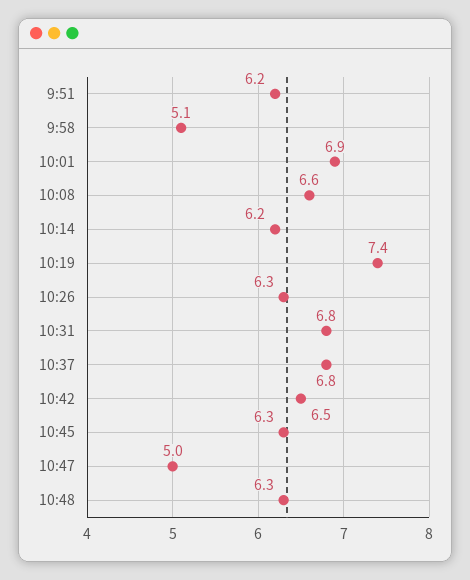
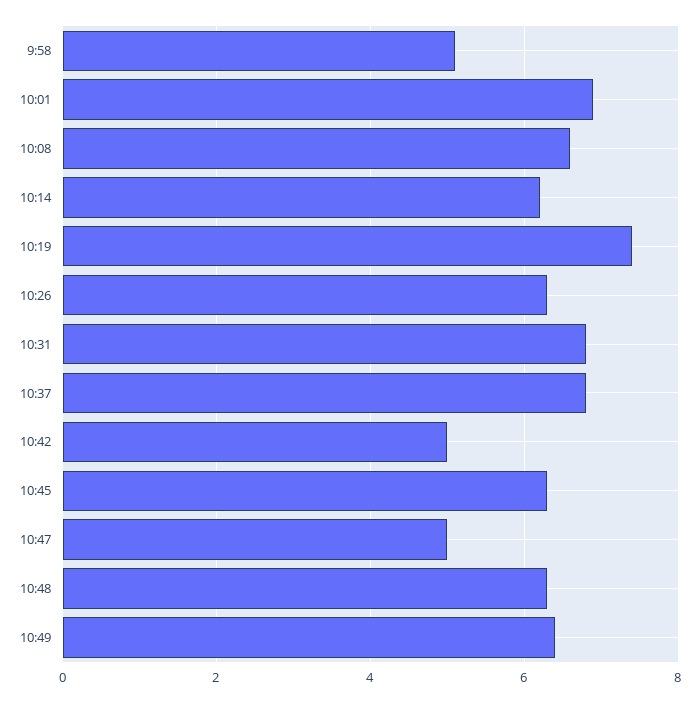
9:51: 6.2 -> none
10:42: 6.5 -> 5
10:49: none -> 6.5

